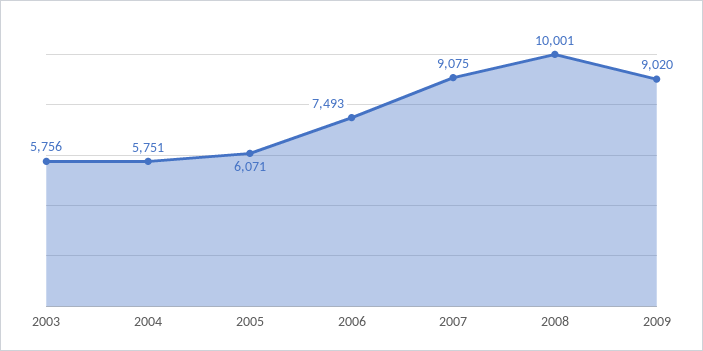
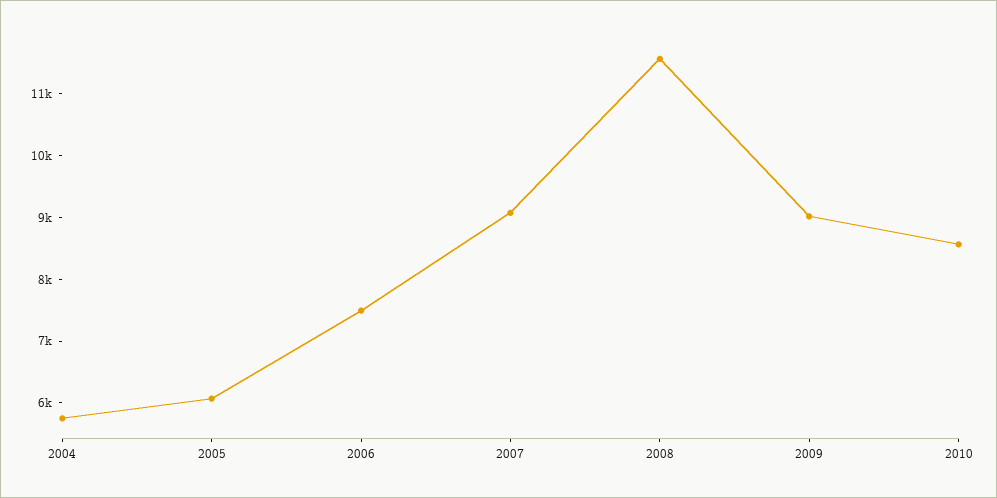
2003: 5756 -> none
2008: 10001 -> 11600
2010: none -> 8600

